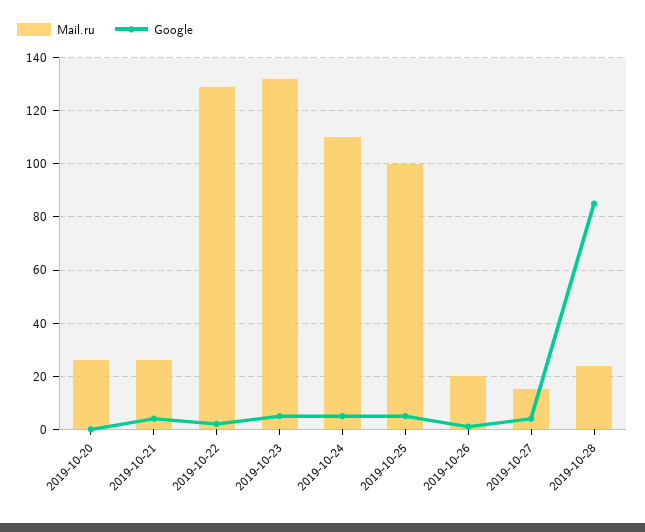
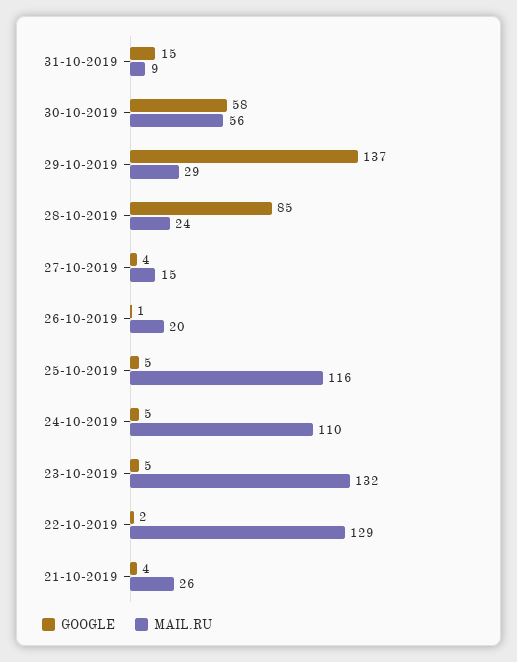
Mail.ru, 2019-10-20: 25 -> none
Google, 2019-10-20: 0 -> none
Mail.ru, 2019-10-25: 100 -> 116
Google, 31-10-2019: none -> 15
Mail.ru, 31-10-2019: none -> 9
Google, 30-10-2019: none -> 58
Mail.ru, 30-10-2019: none -> 56
Google, 29-10-2019: none -> 137
Mail.ru, 29-10-2019: none -> 29

